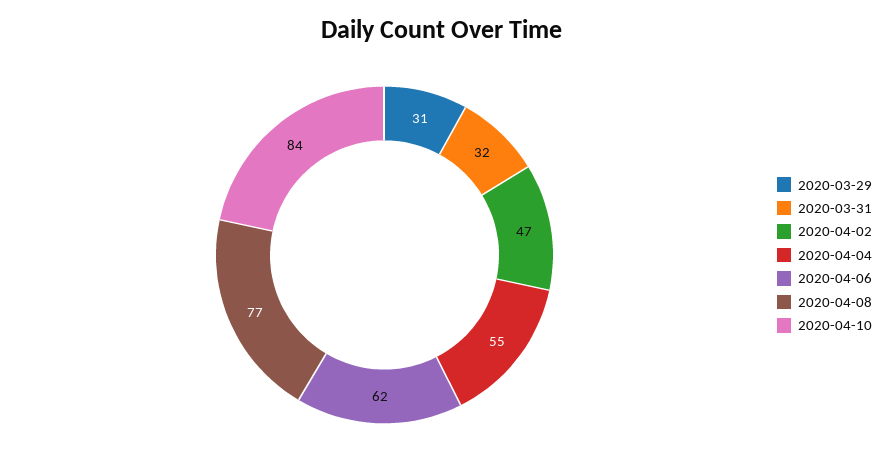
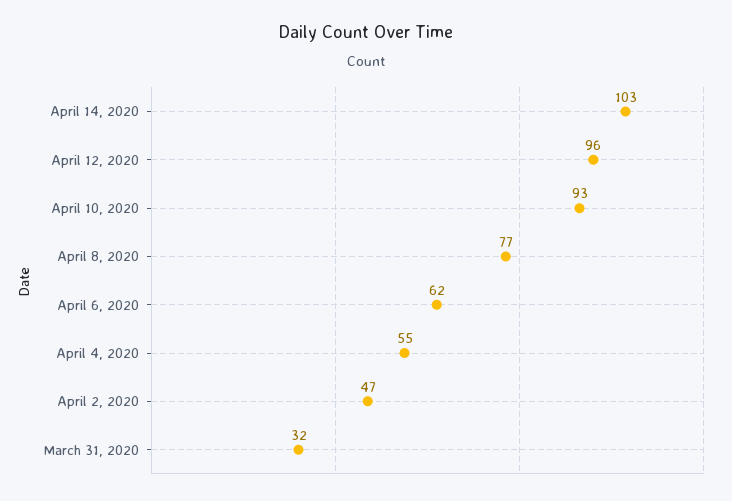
2020-03-29: 31 -> none
2020-04-10: 84 -> 93
April 14, 2020: none -> 103
April 12, 2020: none -> 96

